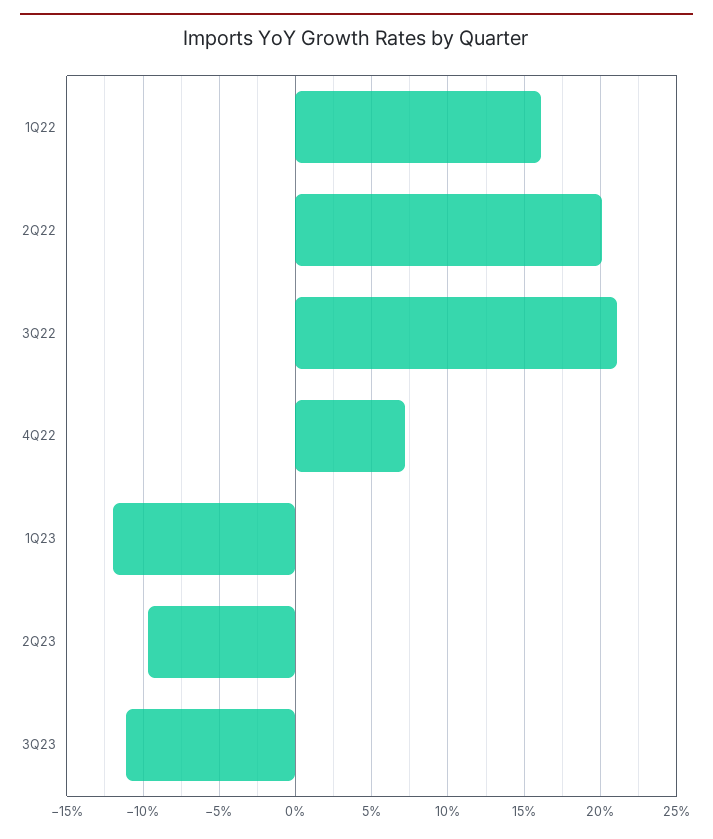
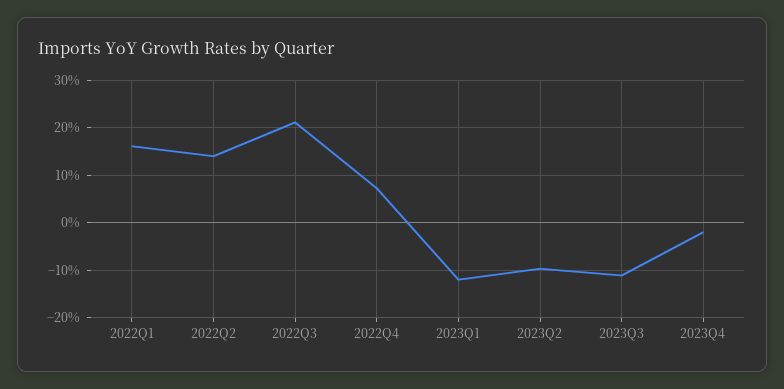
2Q22: 20 -> 14
2023Q4: none -> -2

